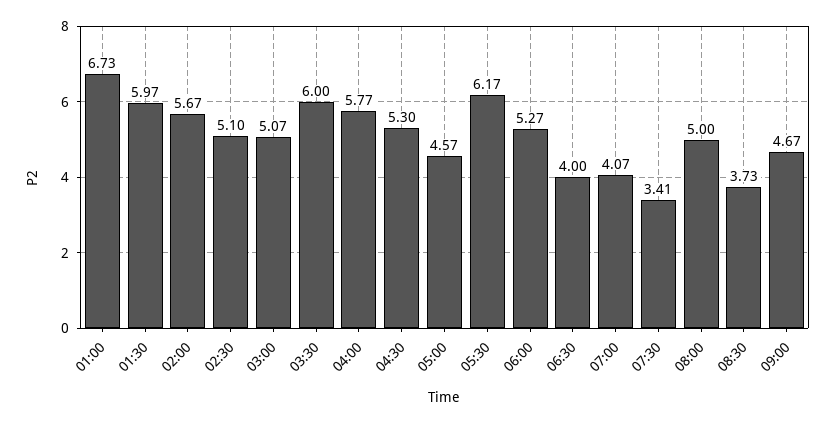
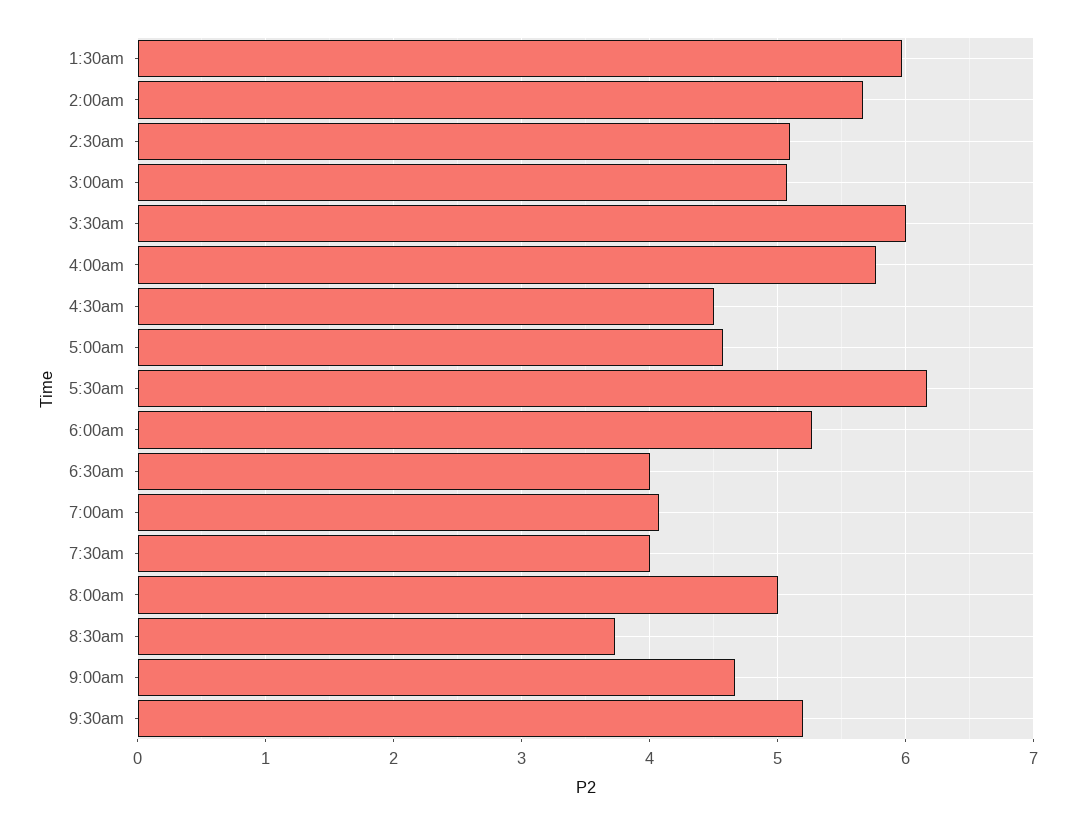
01:00: 6.73 -> none
04:30: 5.3 -> 4.5
07:30: 3.41 -> 4
9:30am: none -> 5.2

